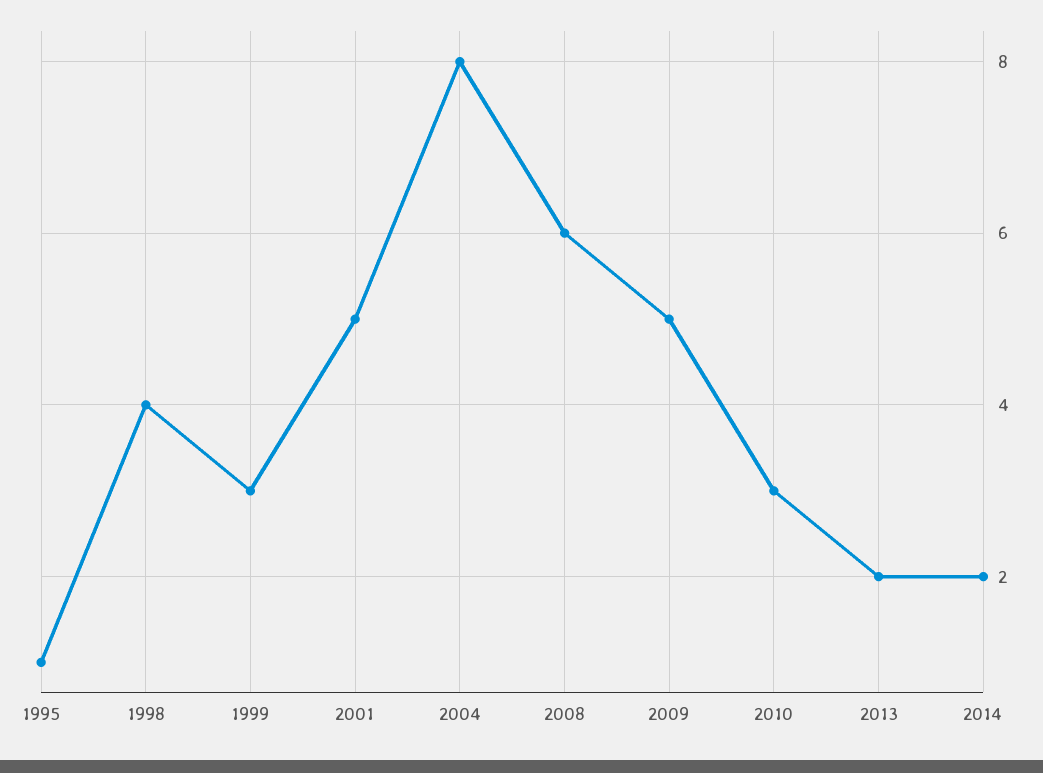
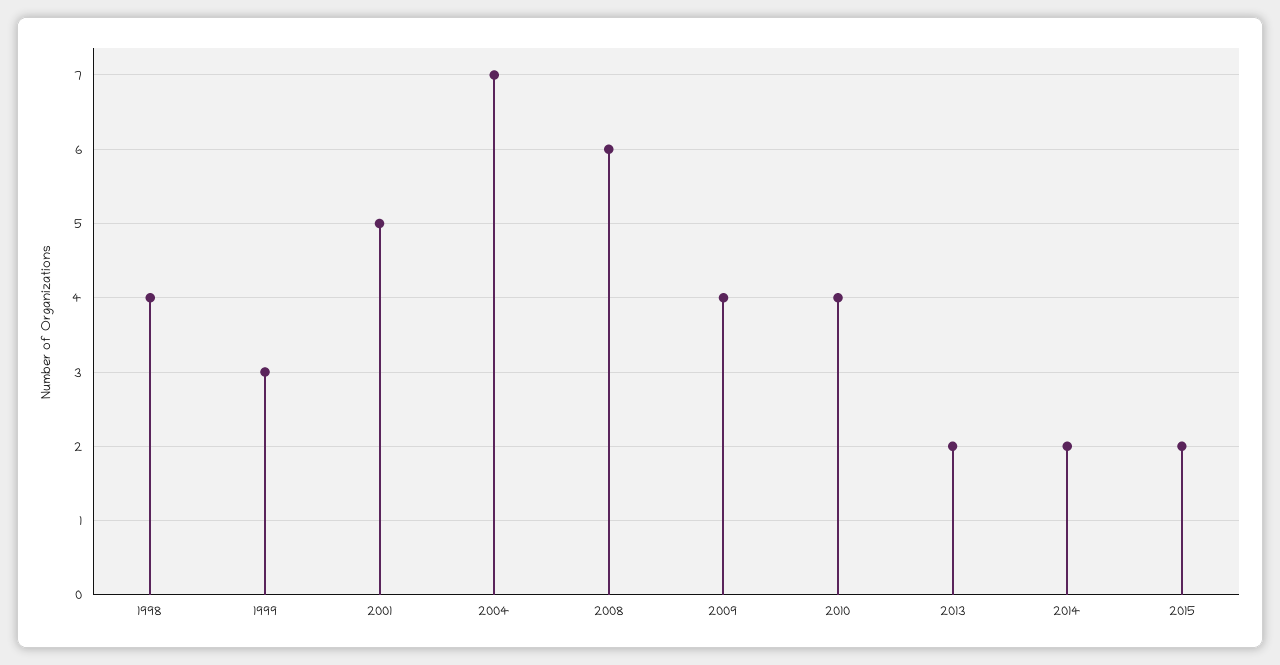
1995: 1 -> none
2004: 8 -> 7
2009: 5 -> 4
2010: 3 -> 4
2015: none -> 2

